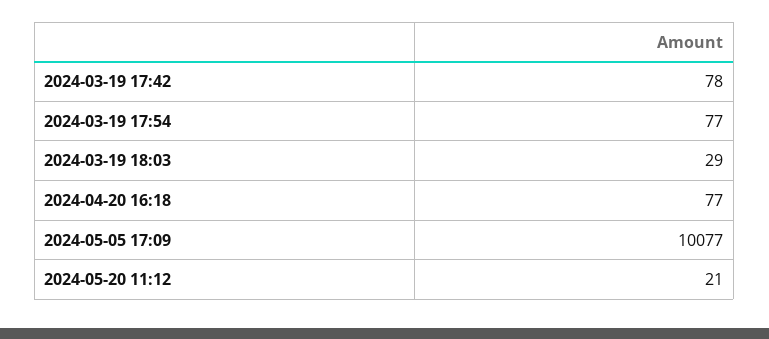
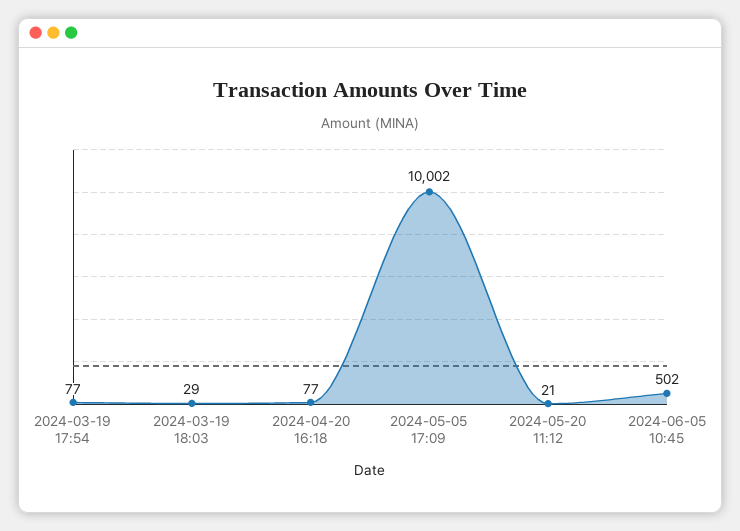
2024-03-19 17:42: 78 -> none
2024-05-05 17:09: 10077 -> 10002
2024-06-05 10:45: none -> 502

